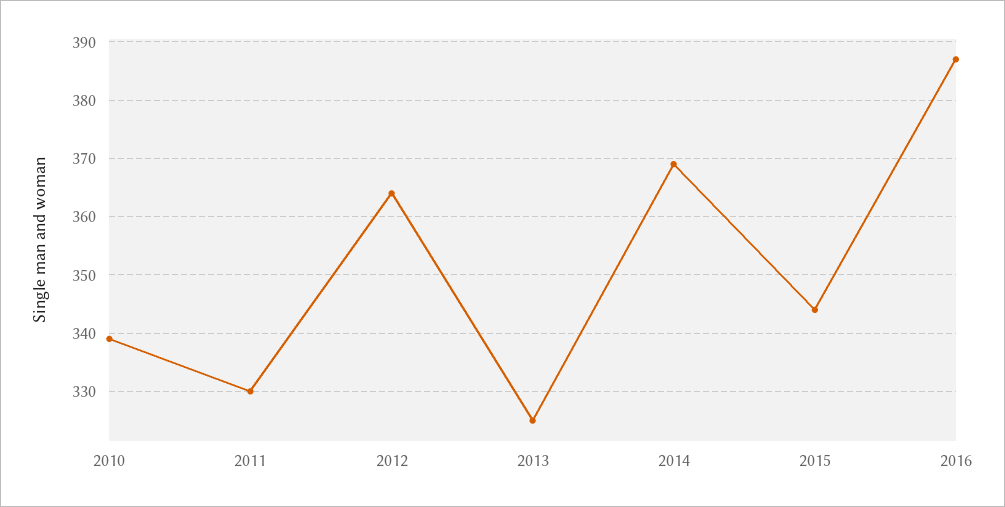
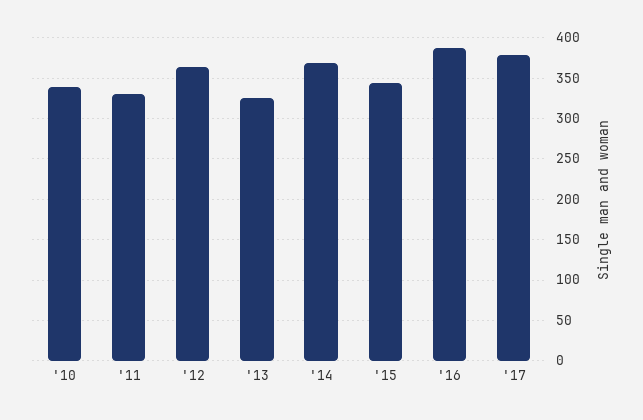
'17: none -> 380

